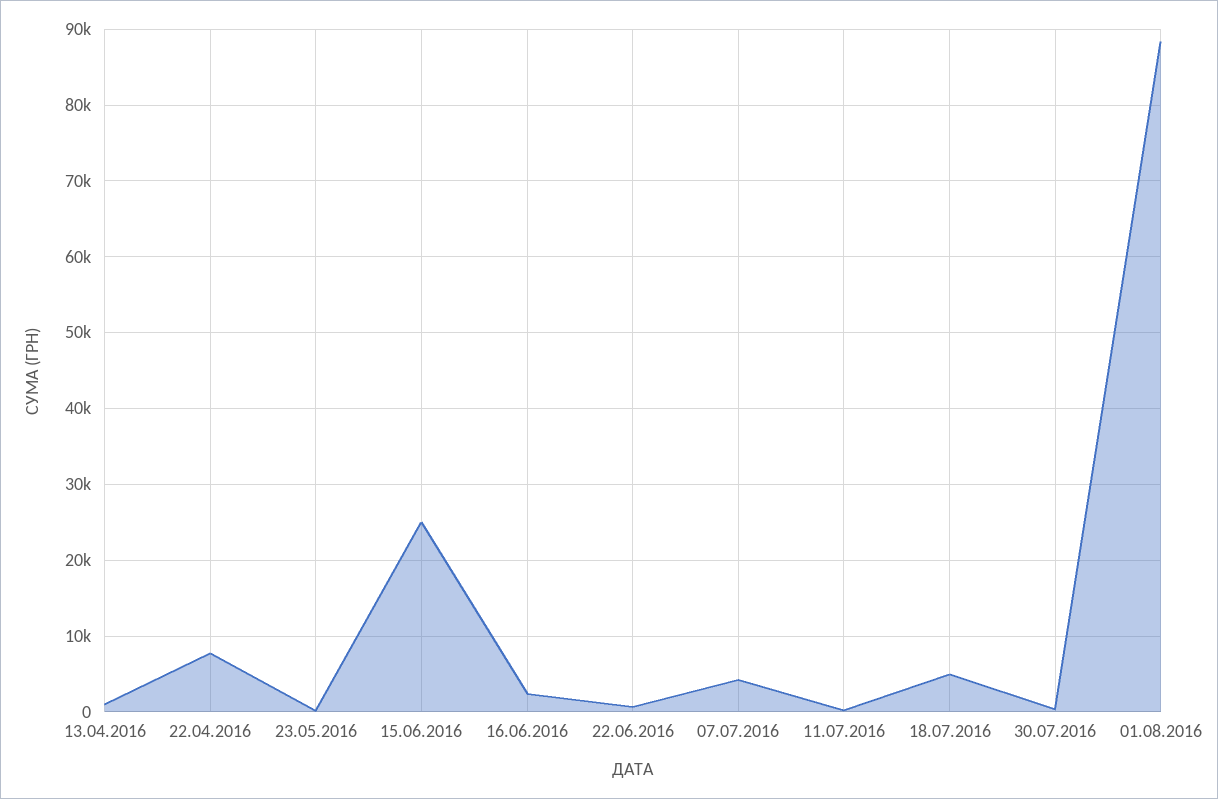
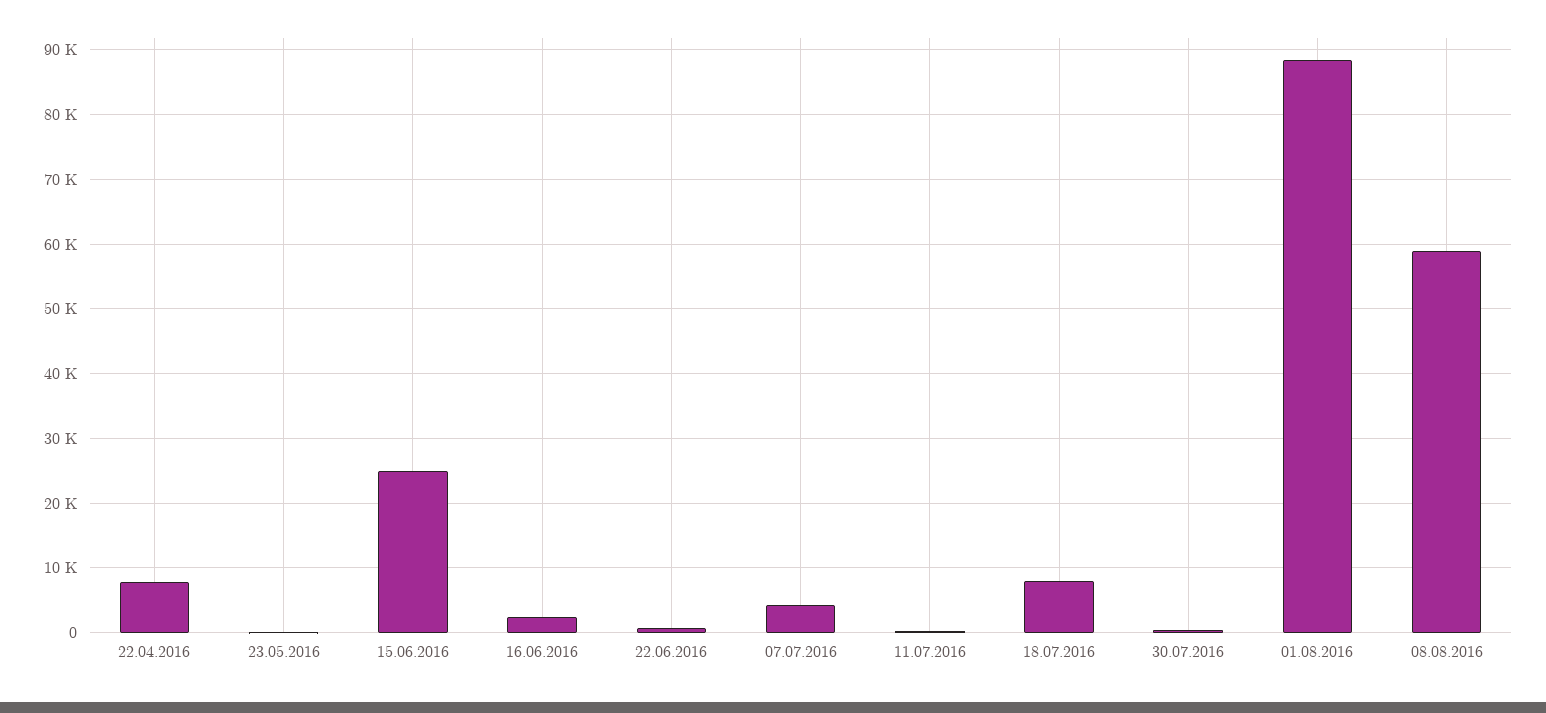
13.04.2016: 1000 -> none
18.07.2016: 5000 -> 8000
08.08.2016: none -> 59000

